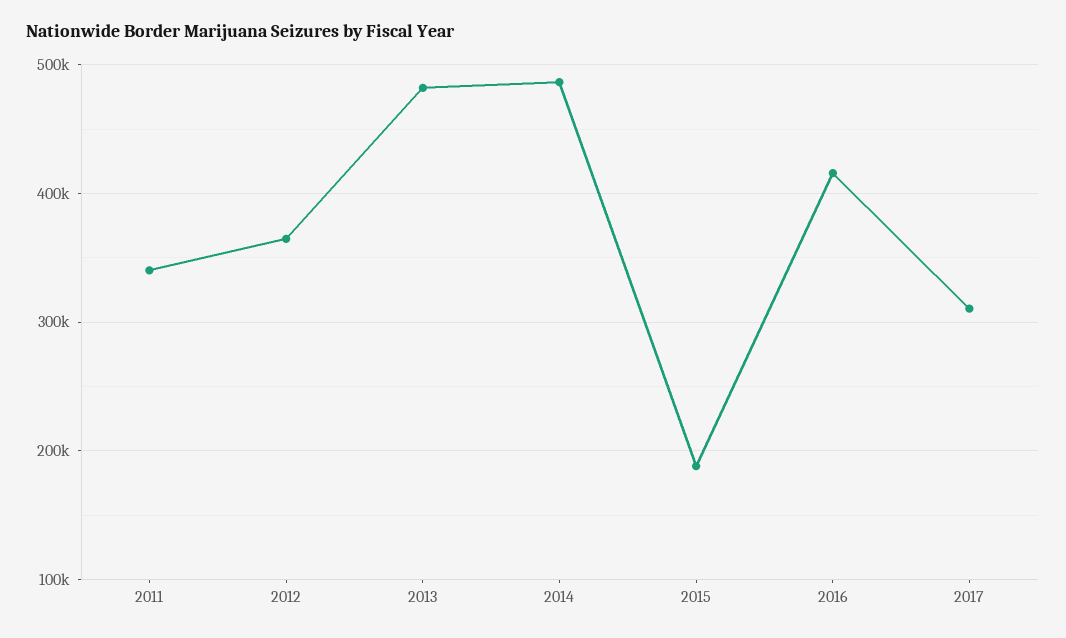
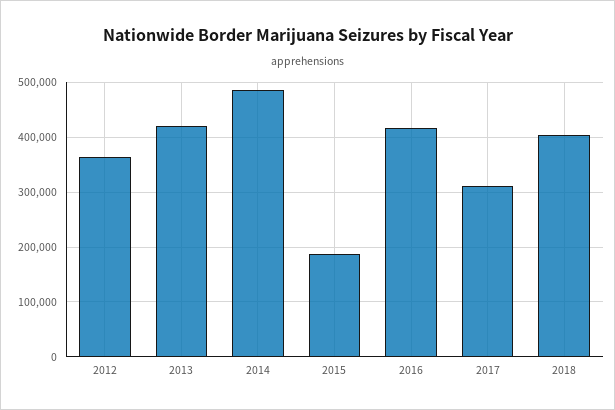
2011: 340000 -> none
2013: 480000 -> 420000
2018: none -> 400000

